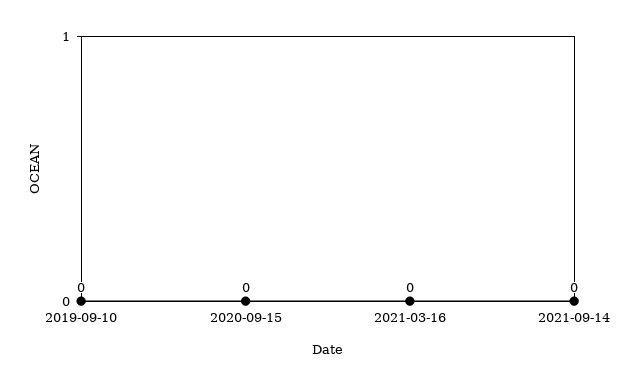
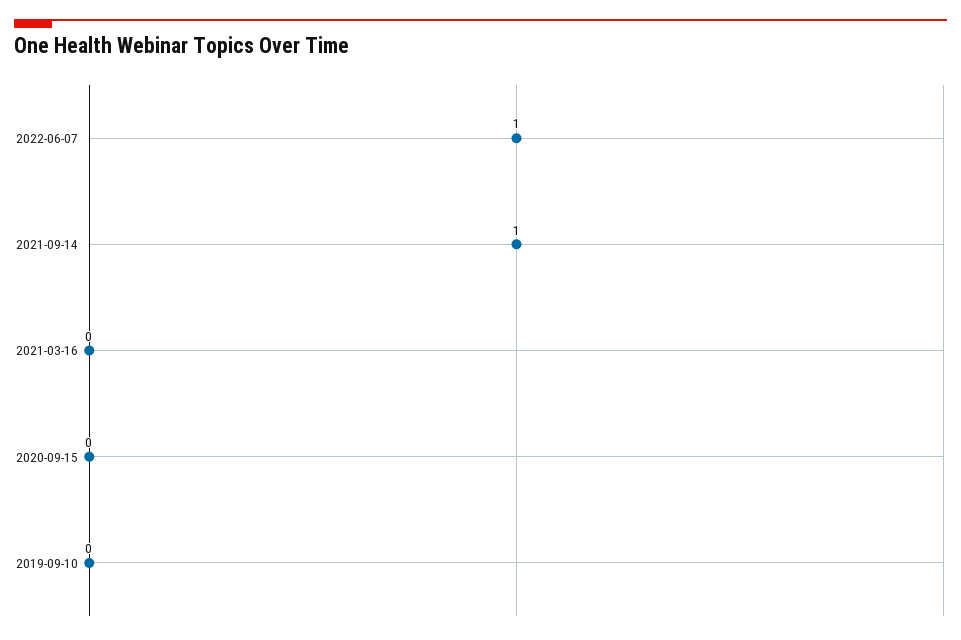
2021-09-14: 0 -> 1
2022-06-07: none -> 1

